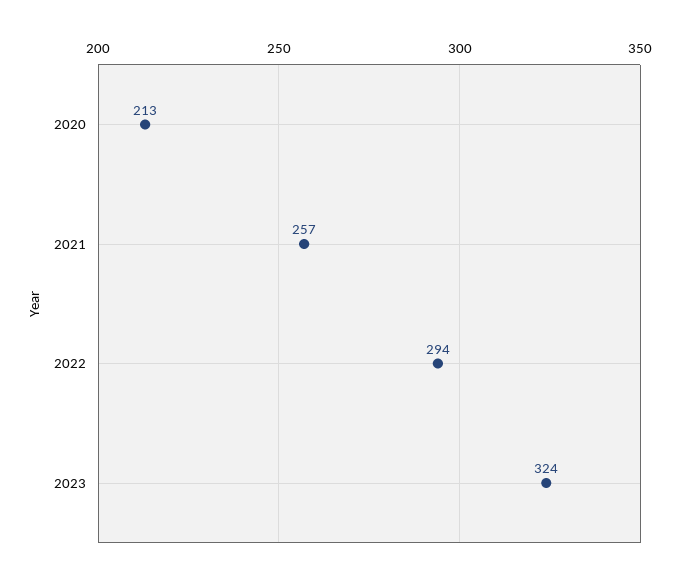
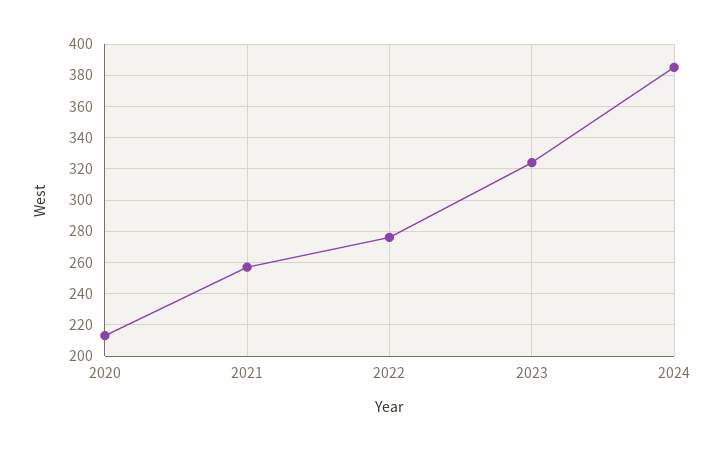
2022: 294 -> 275
2024: none -> 385

